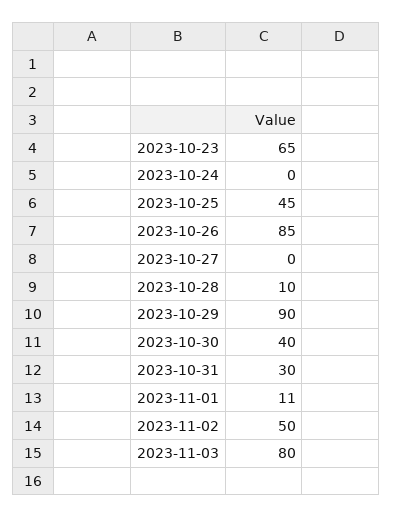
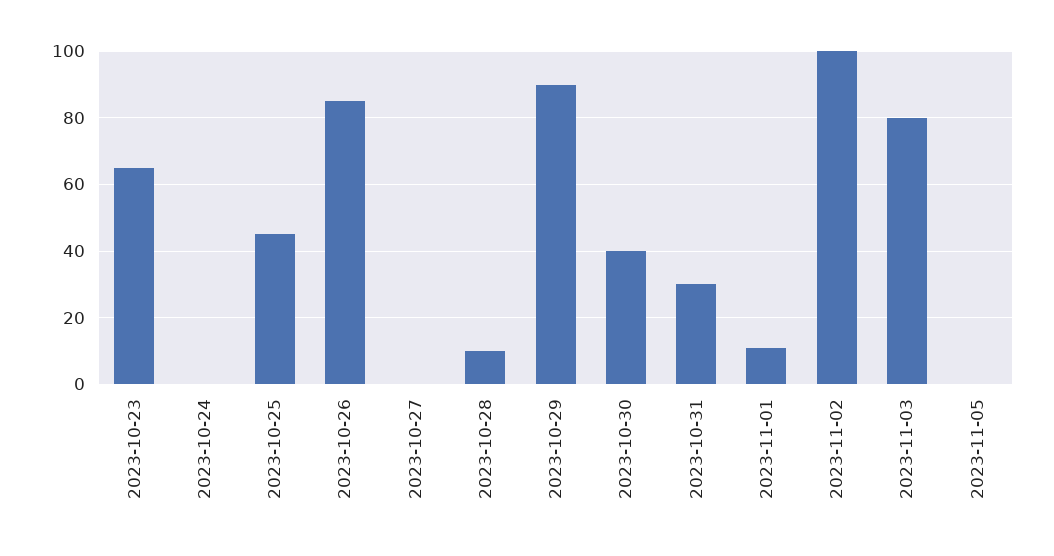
2023-11-02: 50 -> 100
2023-11-05: none -> 0

